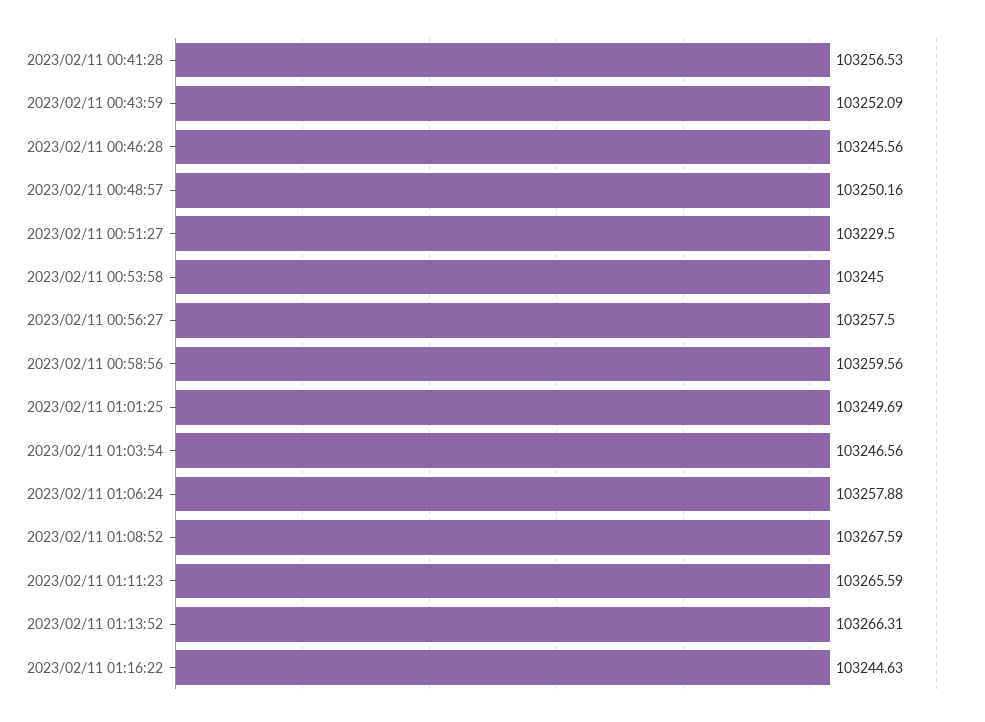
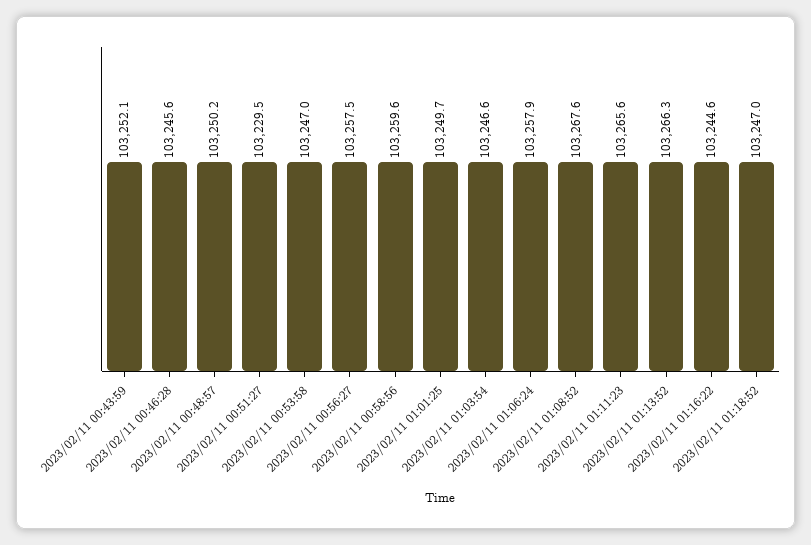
2023/02/11 00:41:28: 103256.53 -> none
2023/02/11 00:53:58: 103245 -> 103247
2023/02/11 01:18:52: none -> 103247

